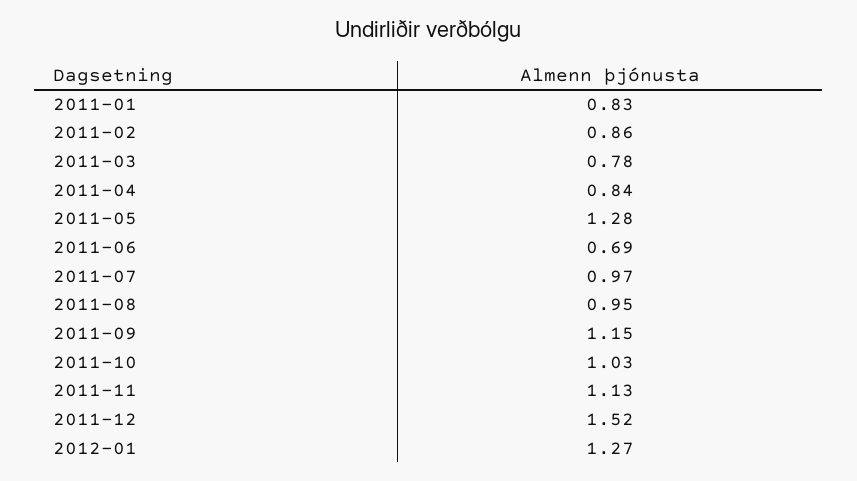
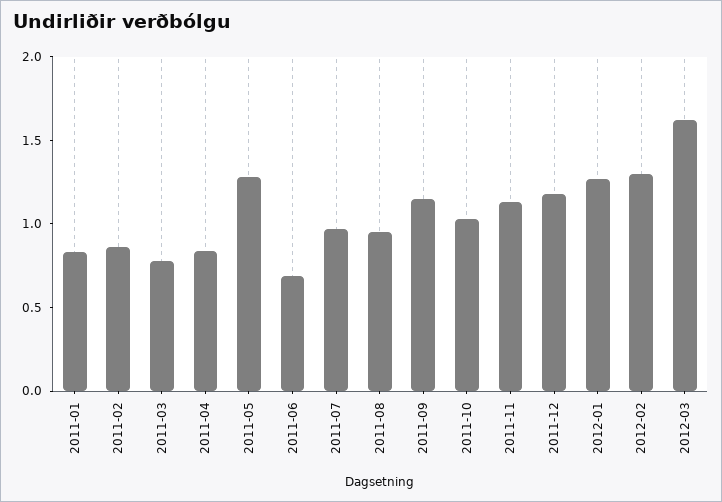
2011-12: 1.52 -> 1.2
2012-02: none -> 1.3
2012-03: none -> 1.6

